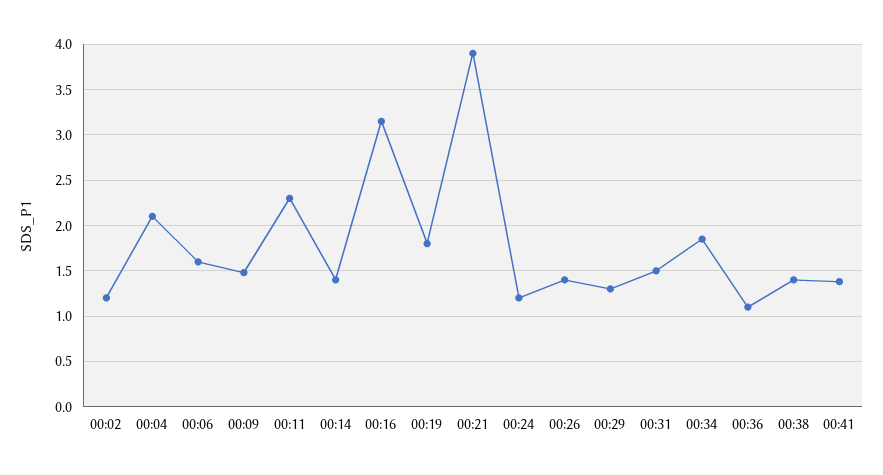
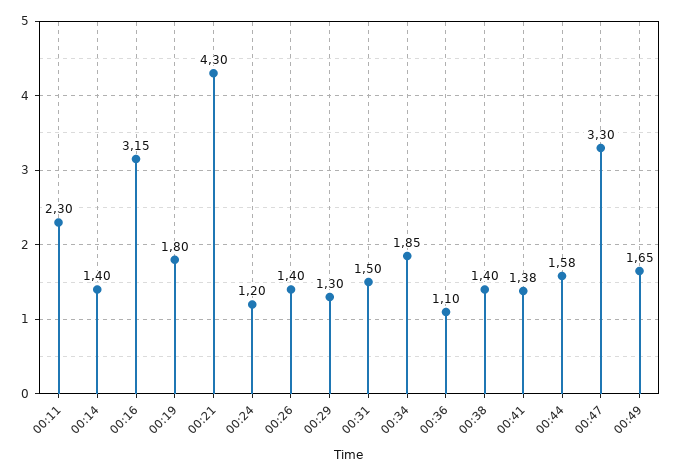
00:02: 1.2 -> none
00:04: 2.1 -> none
00:06: 1.6 -> none
00:09: 1.5 -> none
00:21: 3.9 -> 4.3
00:44: none -> 1.58
00:47: none -> 3.3
00:49: none -> 1.65

